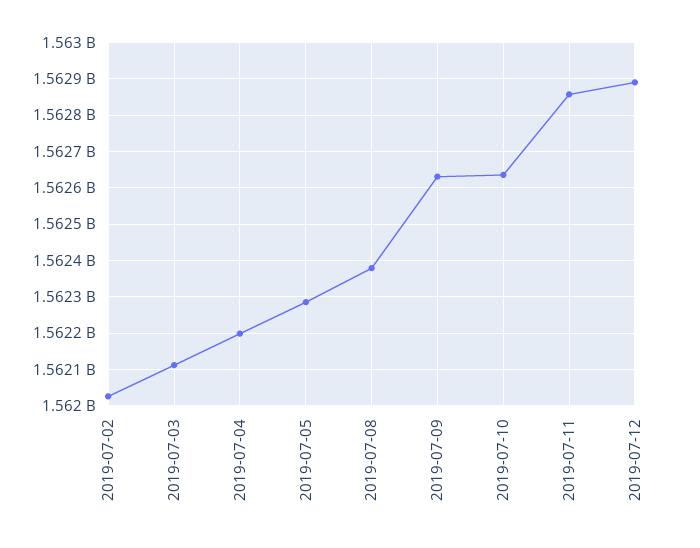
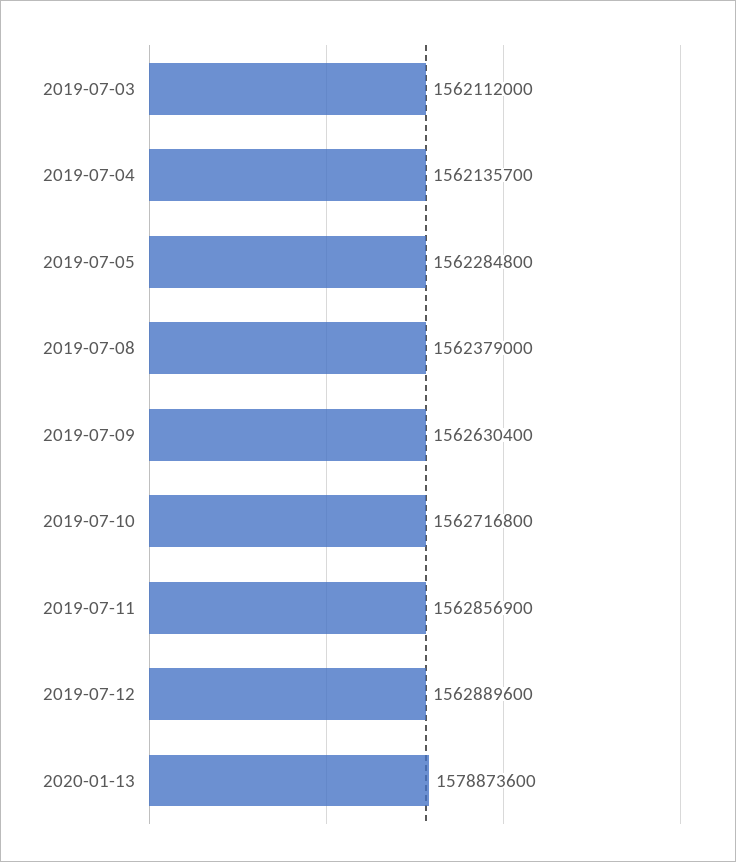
2019-07-02: 1562020000 -> none
2019-07-04: 1562200000 -> 1562135700
2019-07-10: 1562640000 -> 1562716800
2020-01-13: none -> 1578873600

